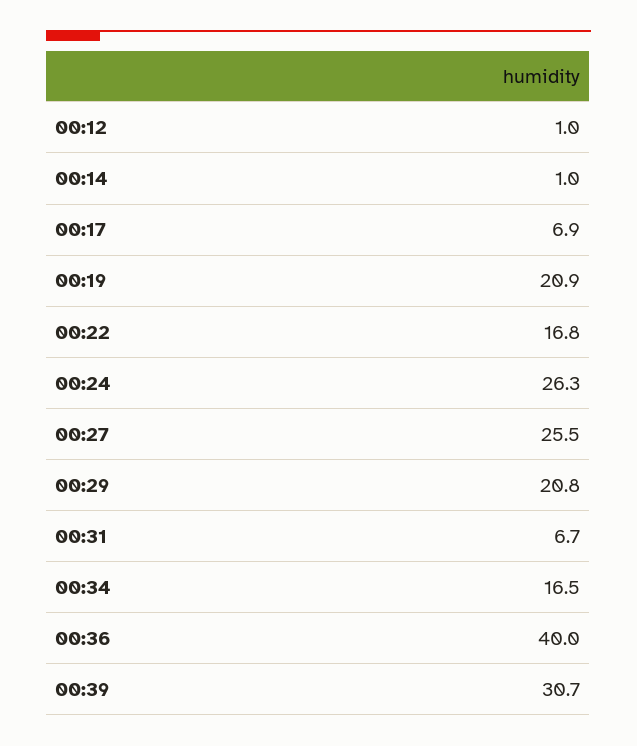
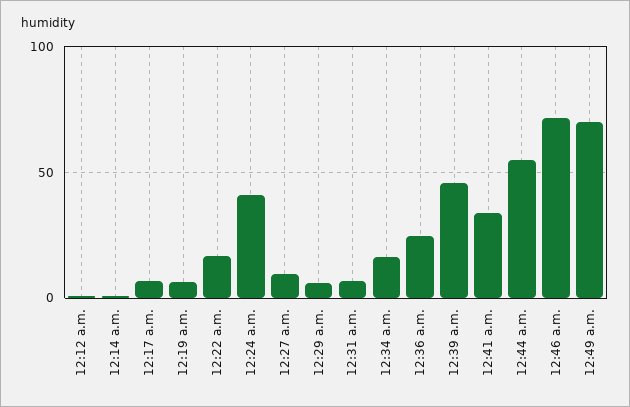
00:19: 20.9 -> 5
00:24: 26.3 -> 40
00:27: 25.5 -> 10
00:29: 20.8 -> 5
00:36: 40 -> 25
00:39: 30.7 -> 45
12:41 a.m.: none -> 35
12:44 a.m.: none -> 55
12:46 a.m.: none -> 70
12:49 a.m.: none -> 70

